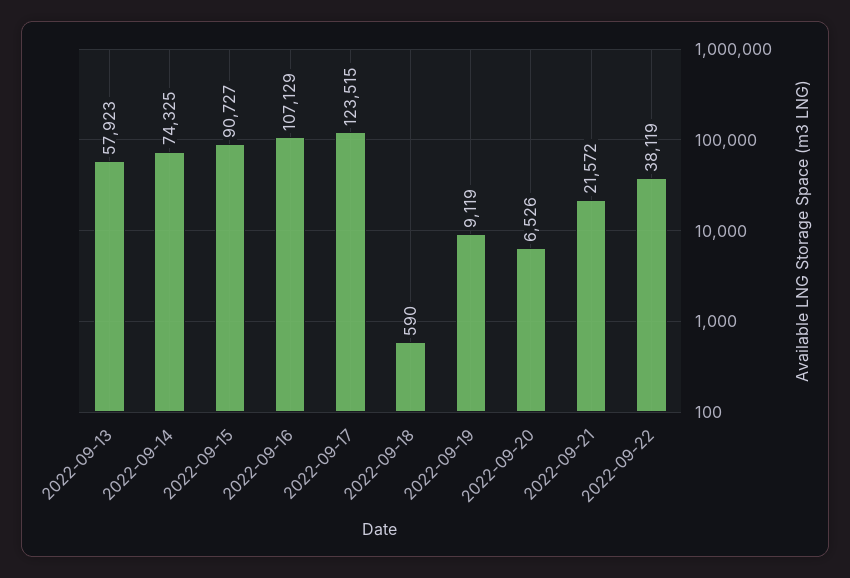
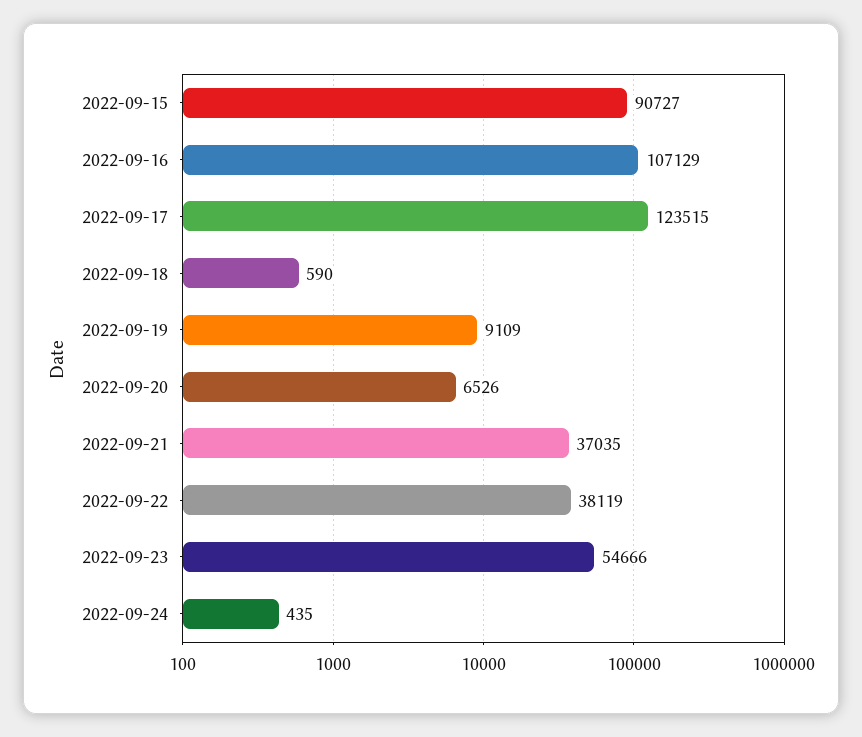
2022-09-13: 57923 -> none
2022-09-14: 74325 -> none
2022-09-19: 9119 -> 9109
2022-09-21: 21572 -> 37035
2022-09-23: none -> 54666
2022-09-24: none -> 435

